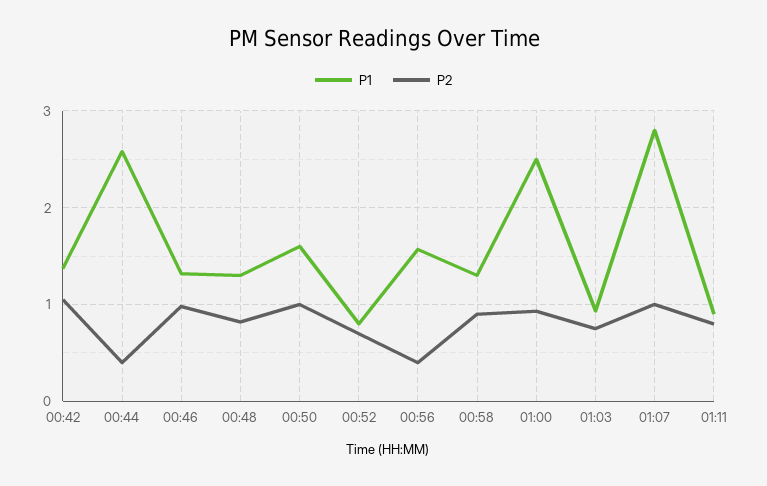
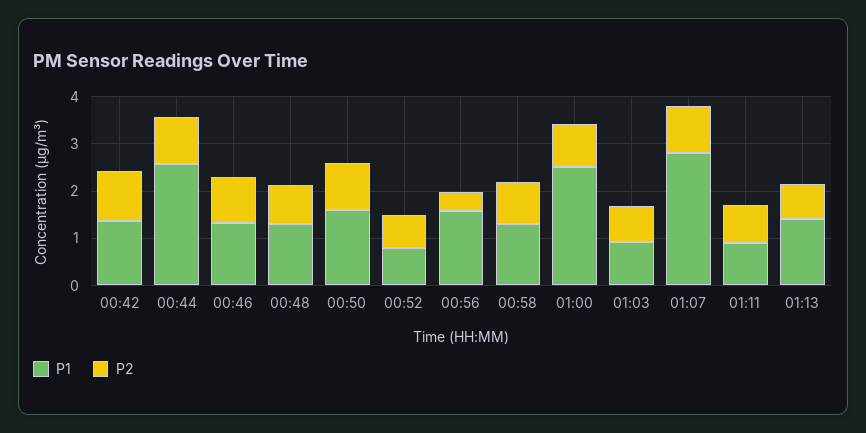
P2, 00:44: 0.4 -> 1
P1, 01:13: none -> 1.4
P2, 01:13: none -> 0.8

